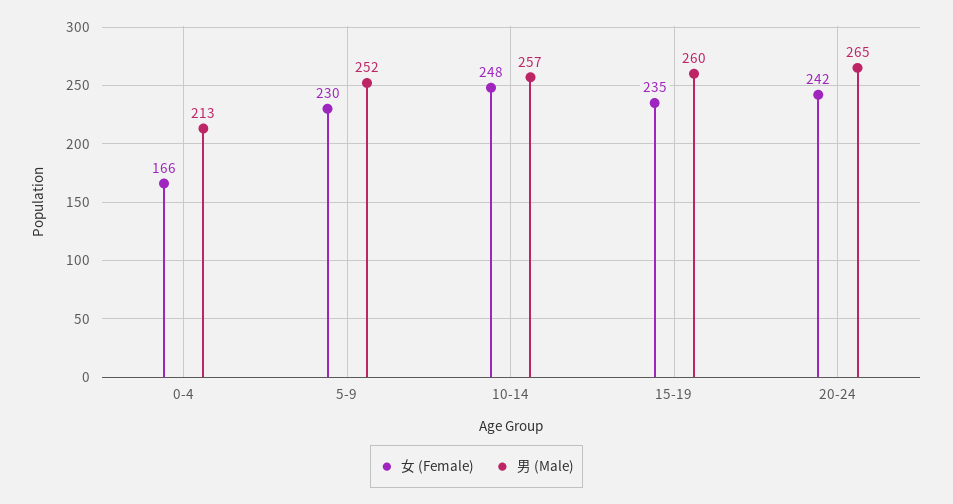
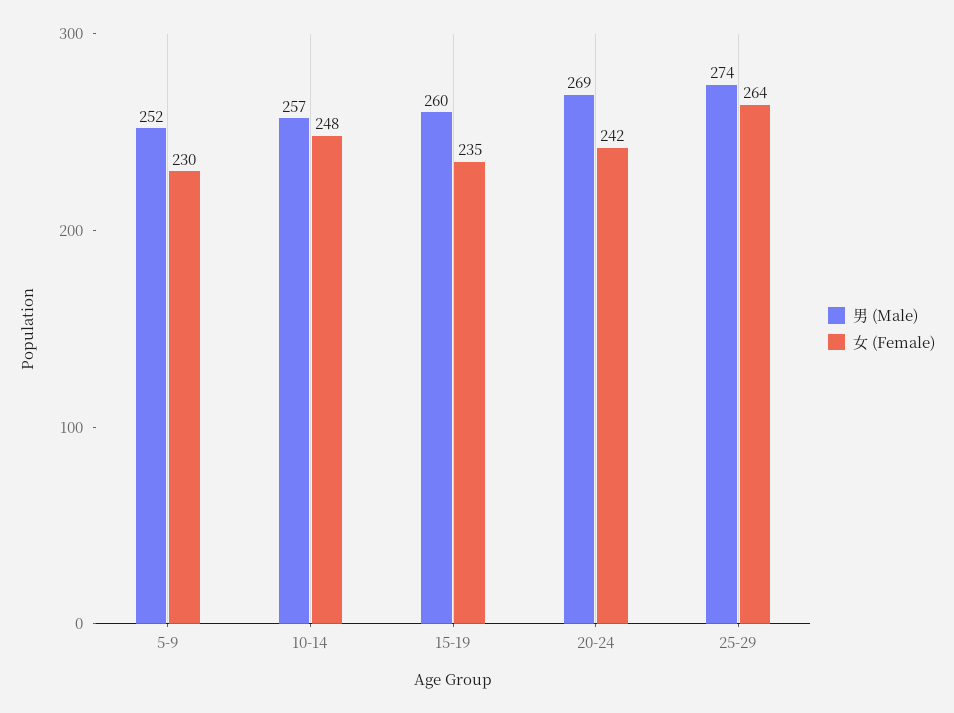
女 (Female), 0-4: 166 -> none
男 (Male), 0-4: 213 -> none
男 (Male), 20-24: 265 -> 269
男 (Male), 25-29: none -> 274
女 (Female), 25-29: none -> 264

